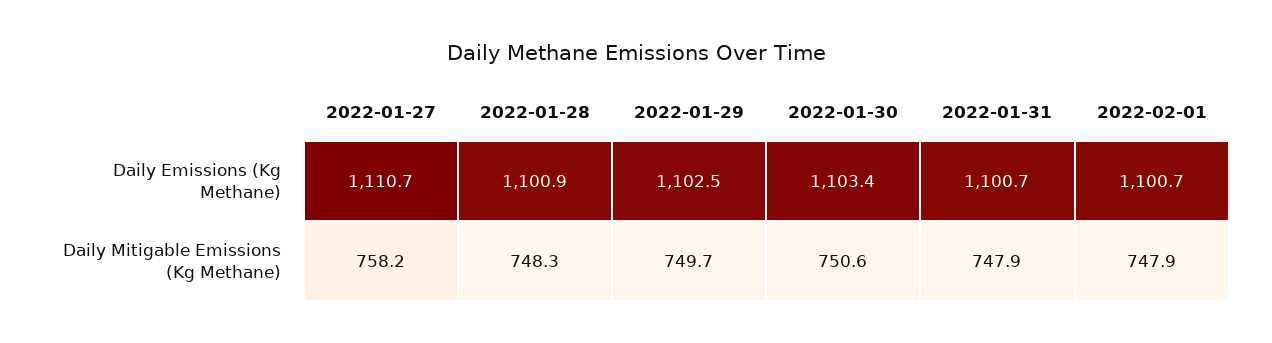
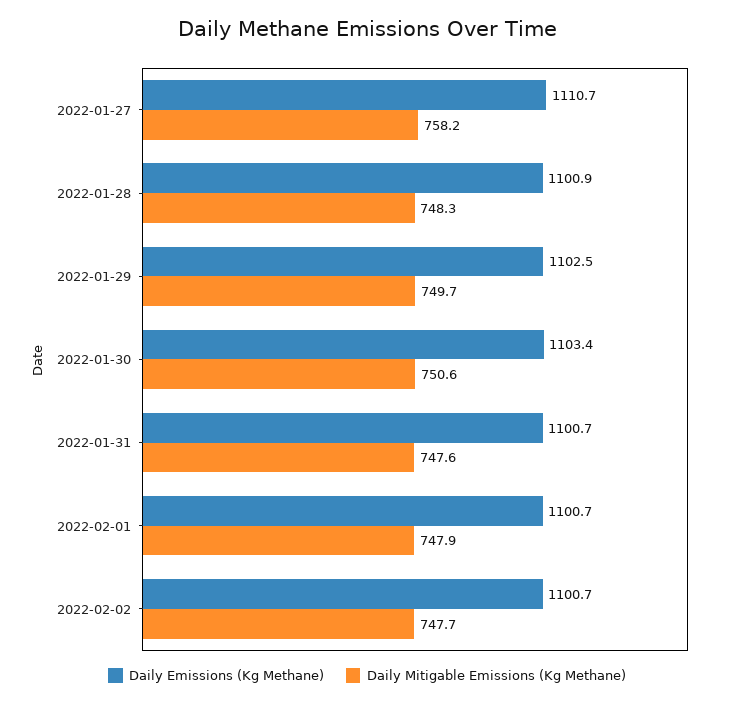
Daily Mitigable Emissions (Kg Methane), 2022-01-31: 747.9 -> 747.6
Daily Emissions (Kg Methane), 2022-02-02: none -> 1100.7
Daily Mitigable Emissions (Kg Methane), 2022-02-02: none -> 747.7

